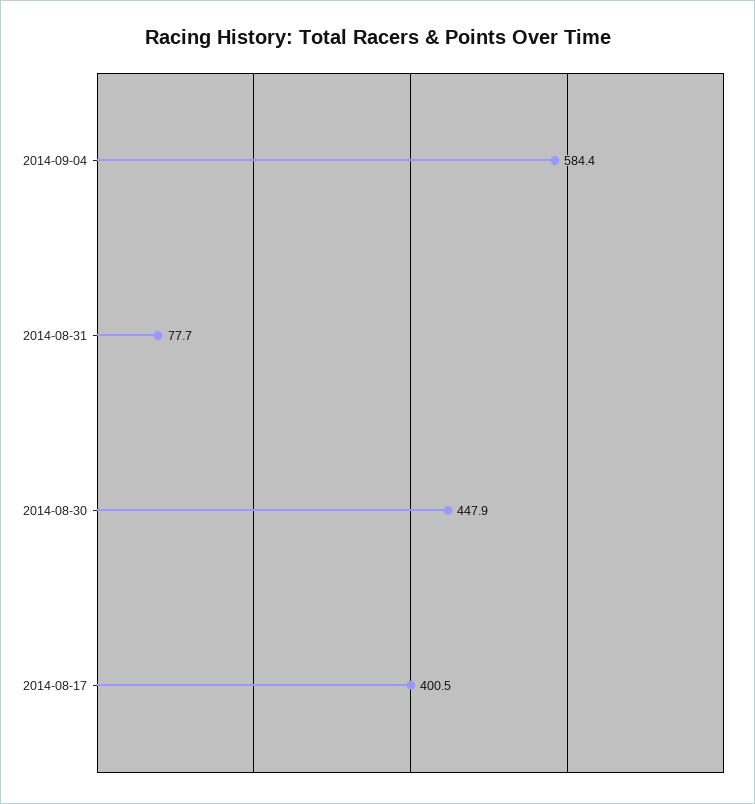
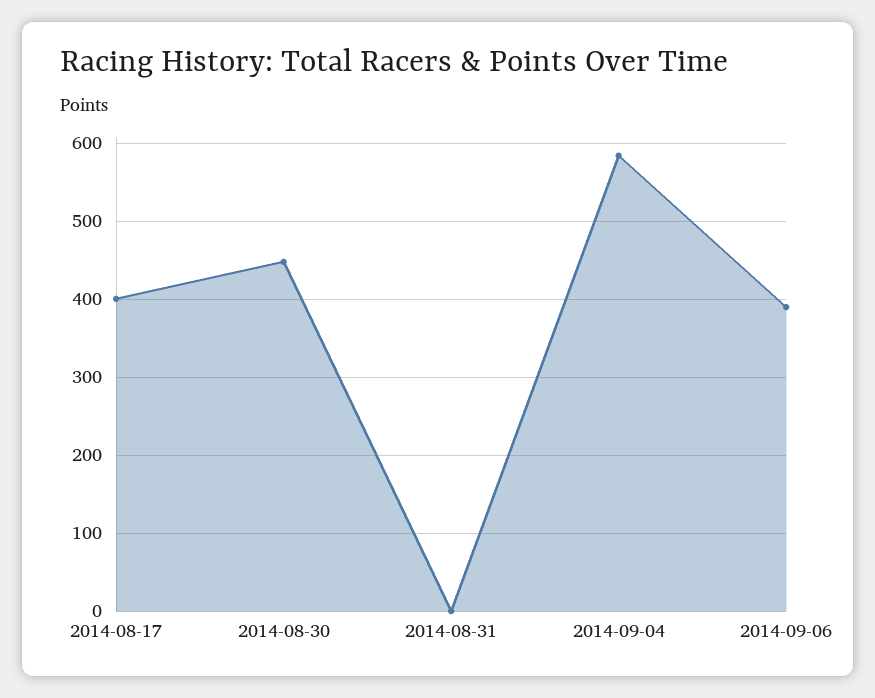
2014-08-31: 77.7 -> 0
2014-09-06: none -> 390

